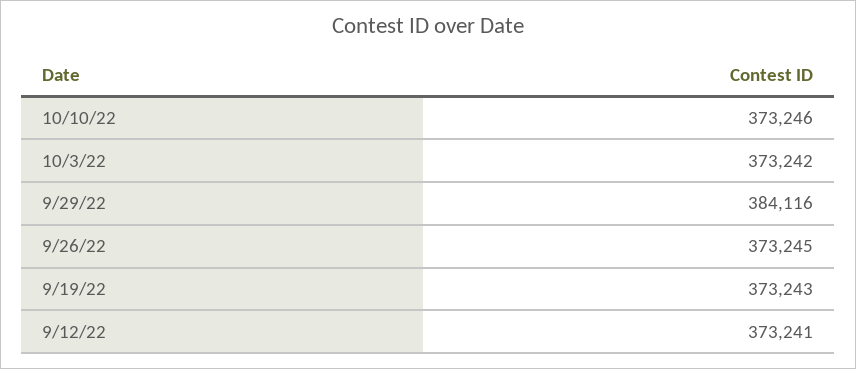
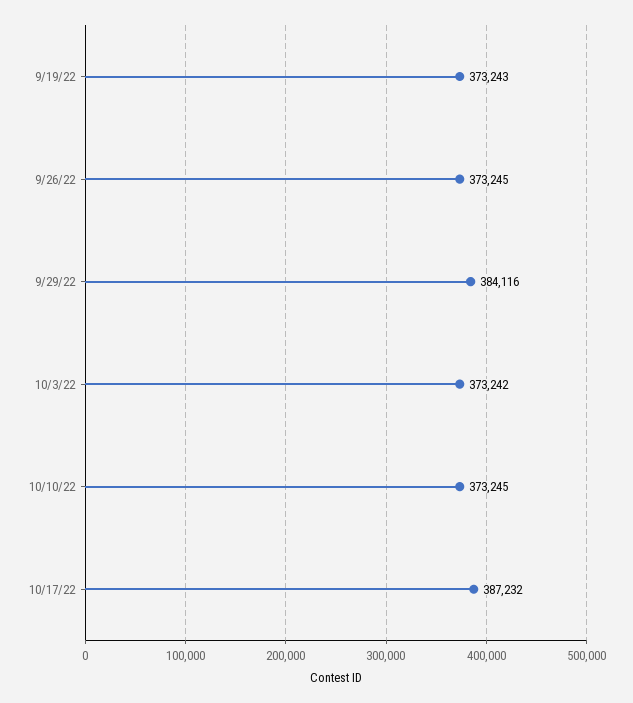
10/10/22: 373246 -> 373245
9/12/22: 373241 -> none
10/17/22: none -> 387232

